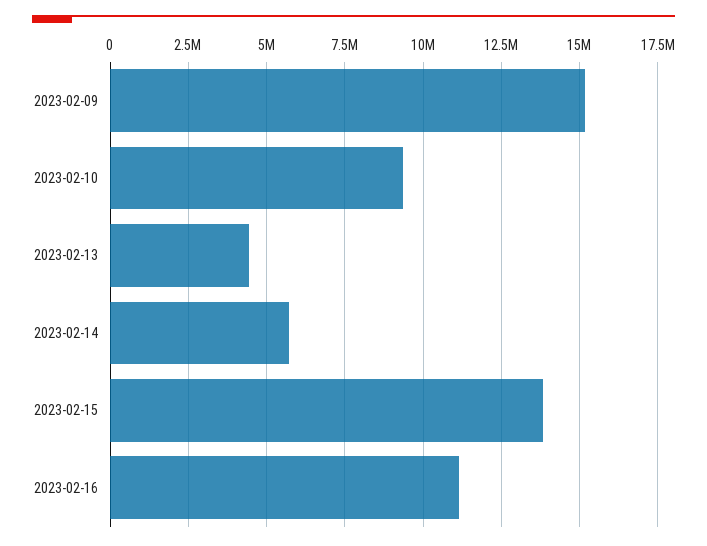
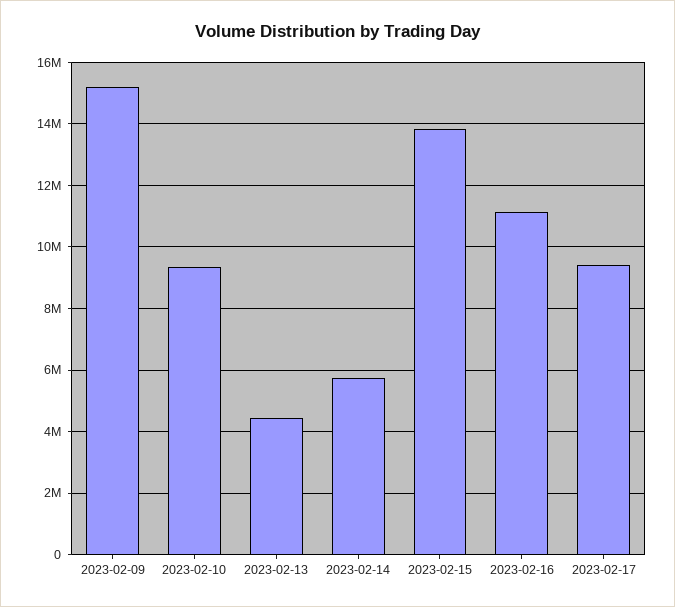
2023-02-17: none -> 9400000

